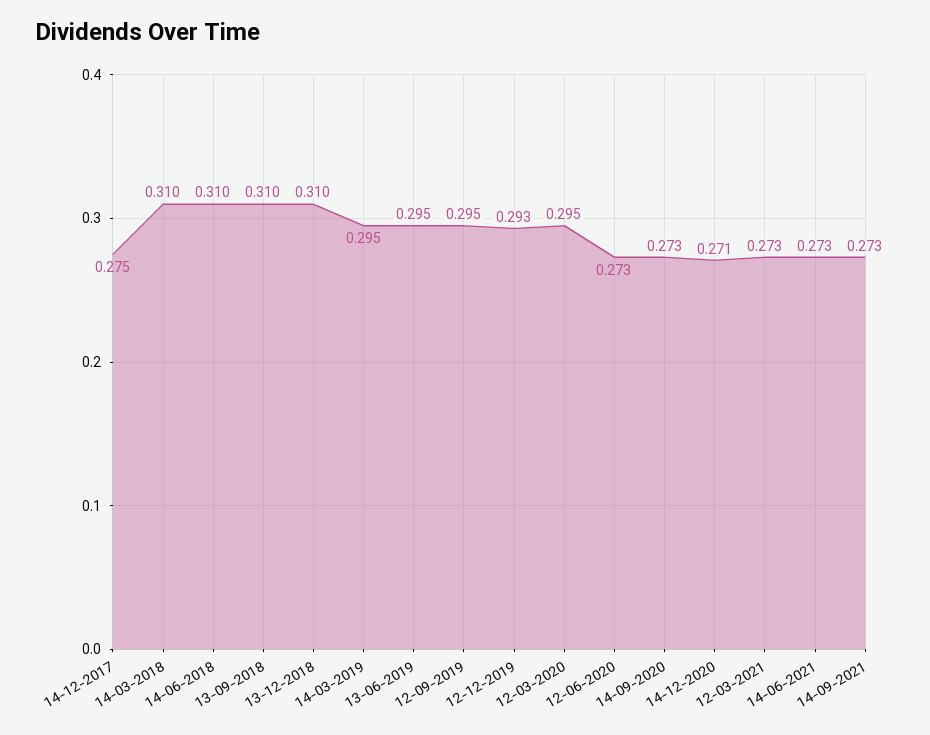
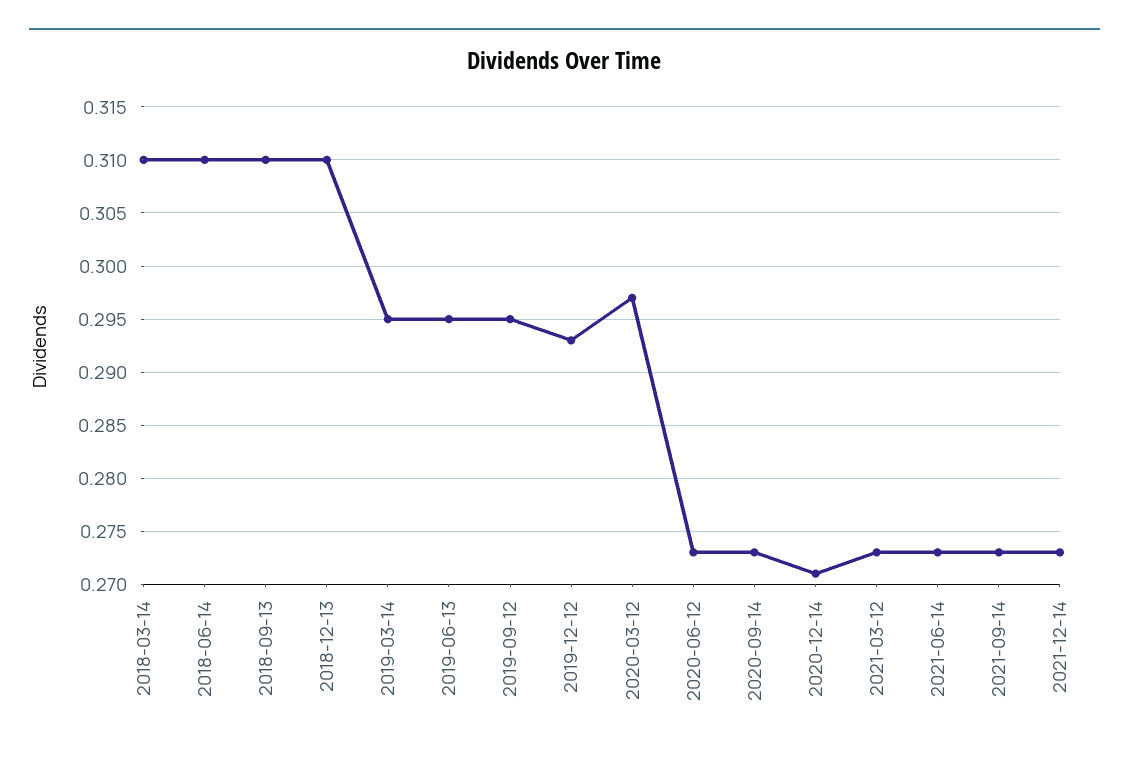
14-12-2017: 0.275 -> none
12-03-2020: 0.295 -> 0.297
2021-12-14: none -> 0.273

